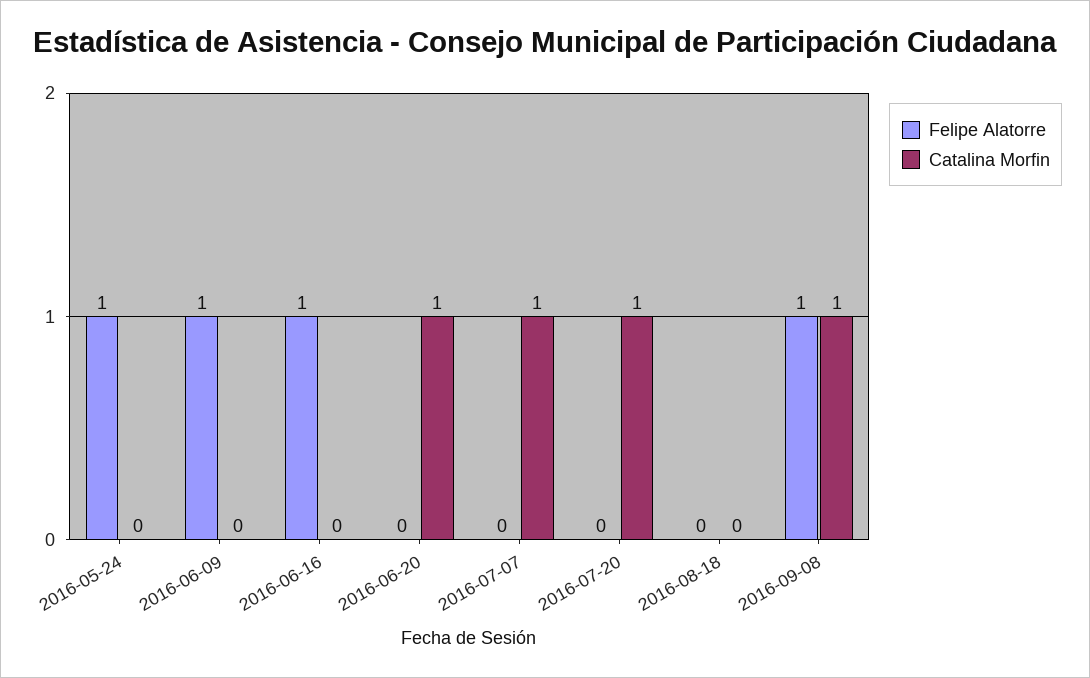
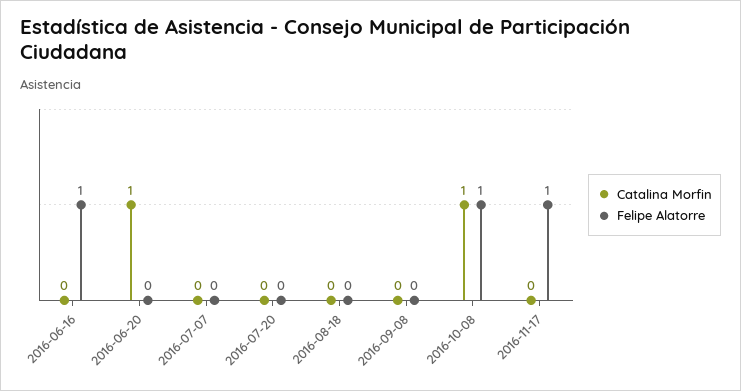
Felipe Alatorre, 2016-05-24: 1 -> none
Catalina Morfin, 2016-05-24: 0 -> none
Felipe Alatorre, 2016-06-09: 1 -> none
Catalina Morfin, 2016-06-09: 0 -> none
Catalina Morfin, 2016-07-07: 1 -> 0
Catalina Morfin, 2016-07-20: 1 -> 0
Felipe Alatorre, 2016-09-08: 1 -> 0
Catalina Morfin, 2016-09-08: 1 -> 0
Catalina Morfin, 2016-10-08: none -> 1
Felipe Alatorre, 2016-10-08: none -> 1
Catalina Morfin, 2016-11-17: none -> 0
Felipe Alatorre, 2016-11-17: none -> 1

